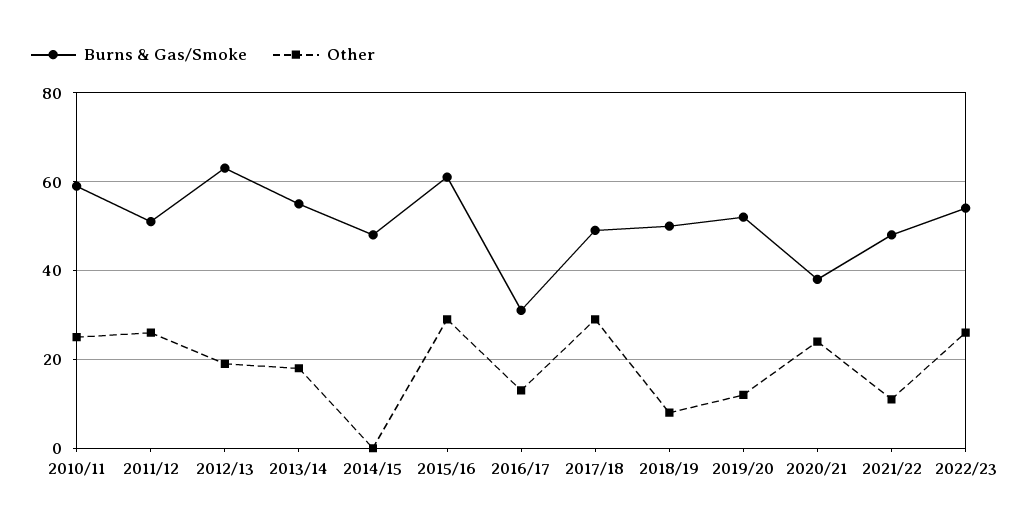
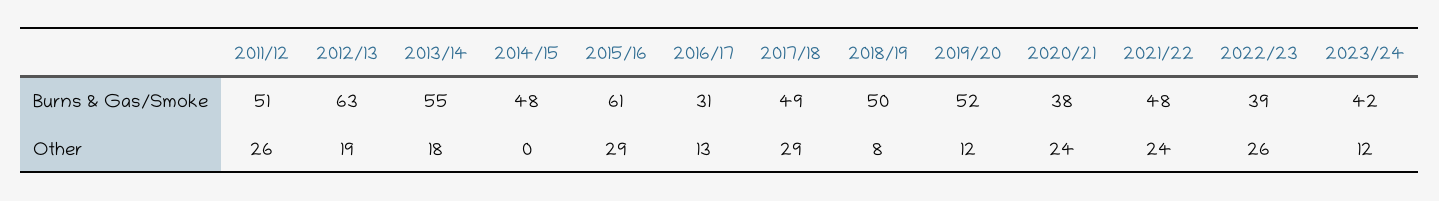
Burns & Gas/Smoke, 2010/11: 60 -> none
Other, 2010/11: 25 -> none
Other, 2021/22: 10 -> 24
Burns & Gas/Smoke, 2022/23: 55 -> 39
Burns & Gas/Smoke, 2023/24: none -> 42
Other, 2023/24: none -> 12

